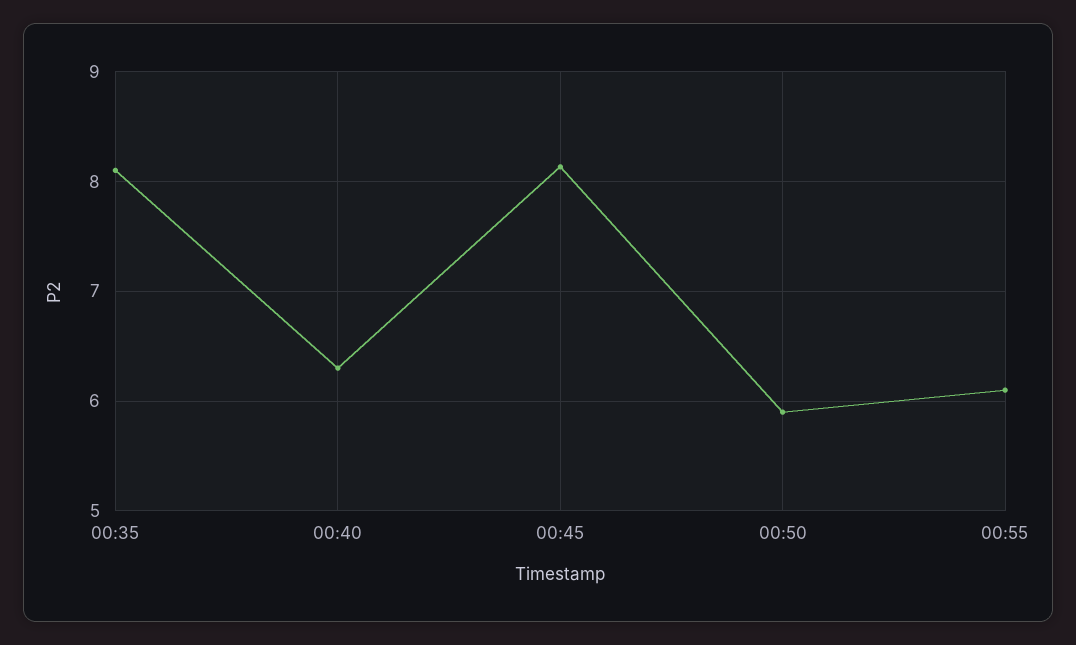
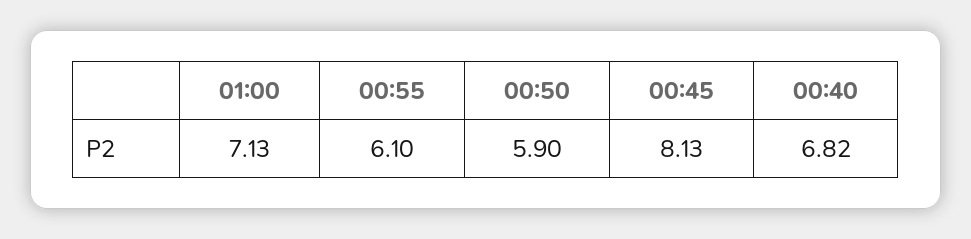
00:35: 8.1 -> none
00:40: 6.3 -> 6.82
01:00: none -> 7.13

